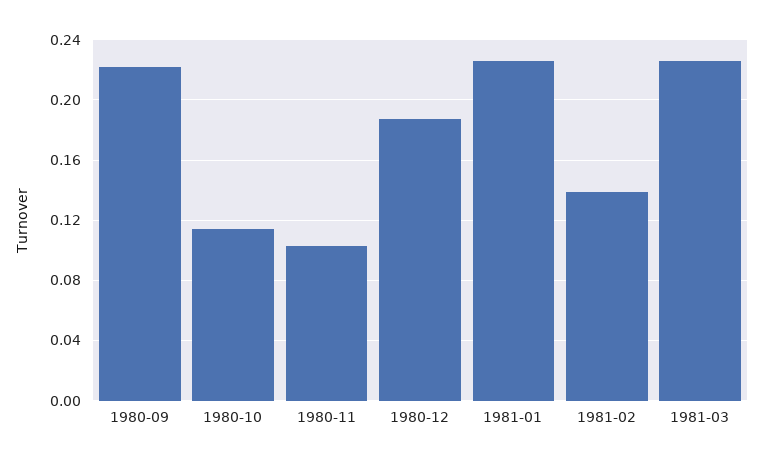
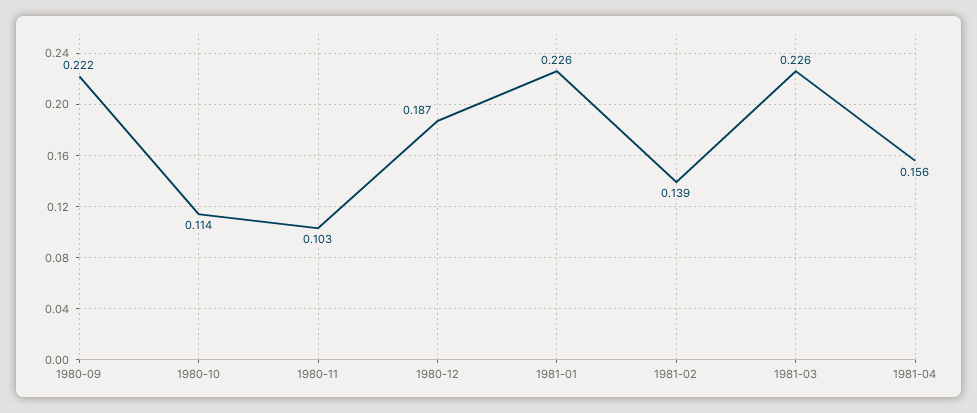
1981-04: none -> 0.156

